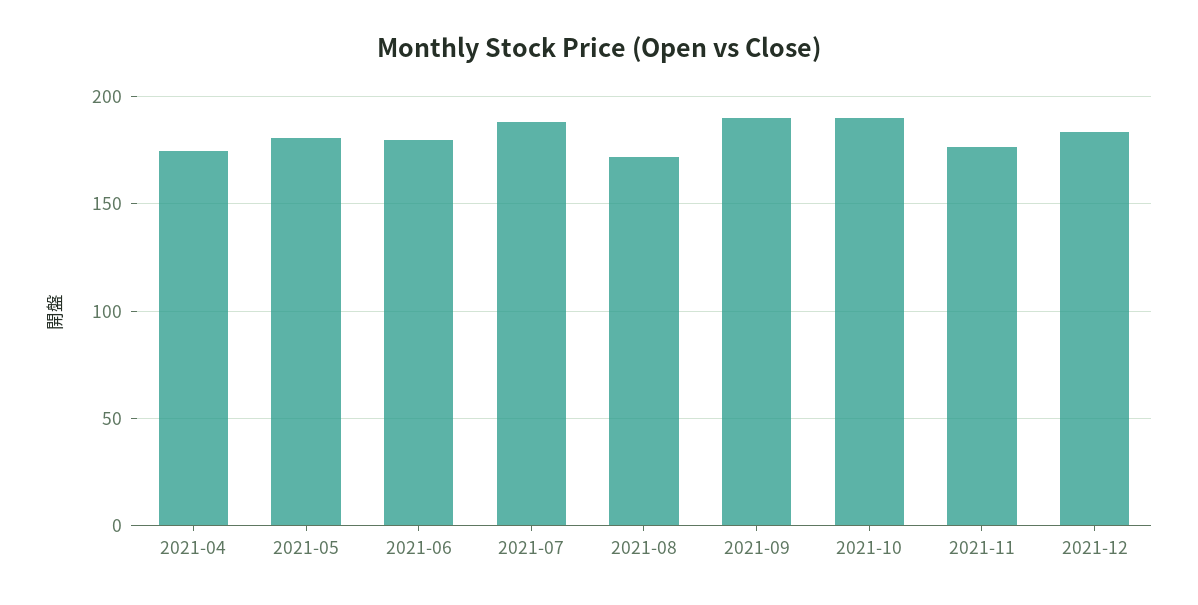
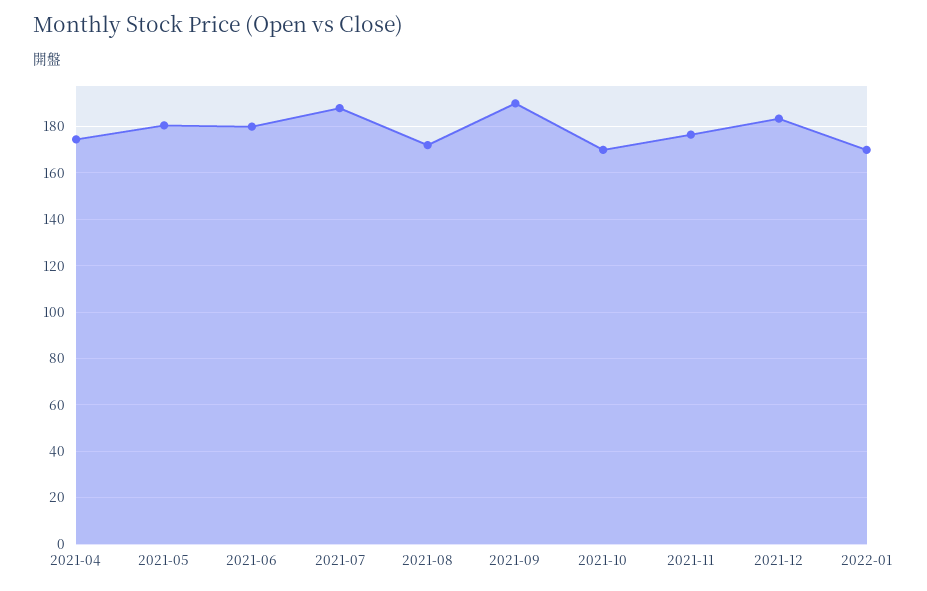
2021-10: 190 -> 170
2022-01: none -> 170

